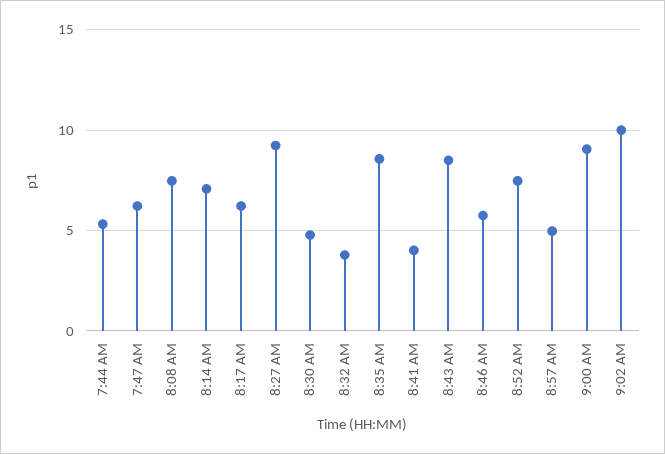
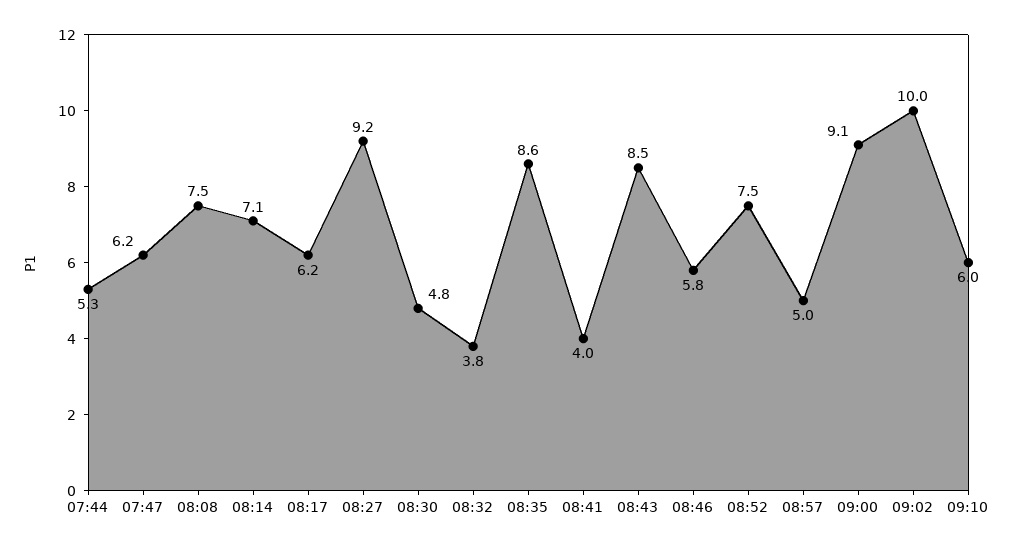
09:10: none -> 6

